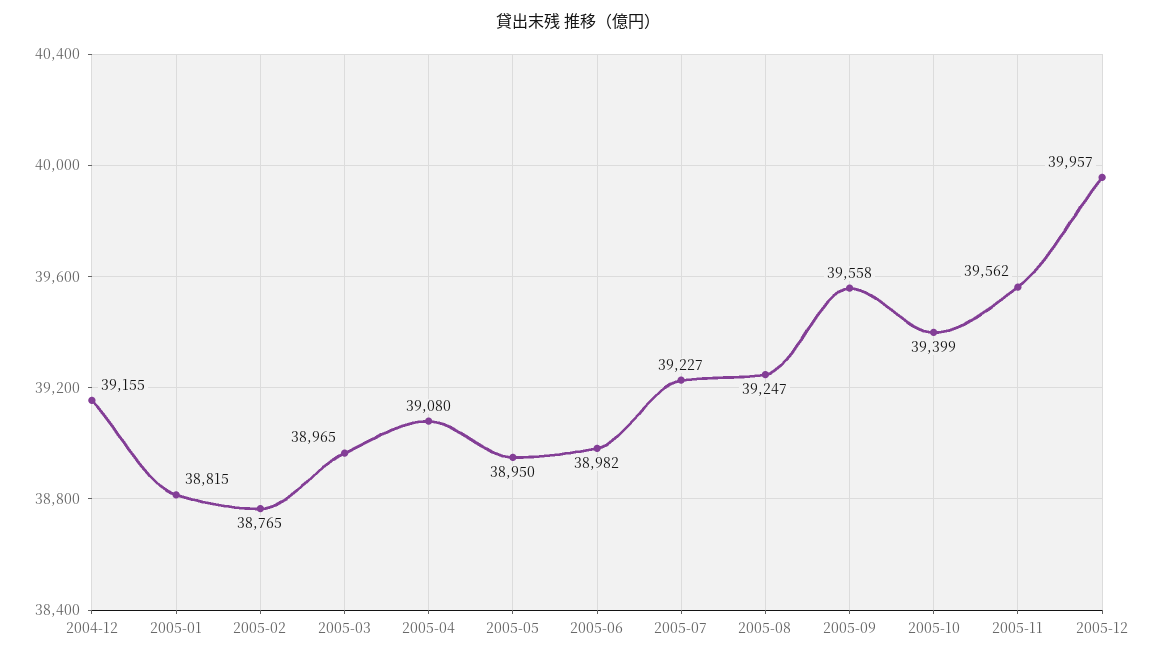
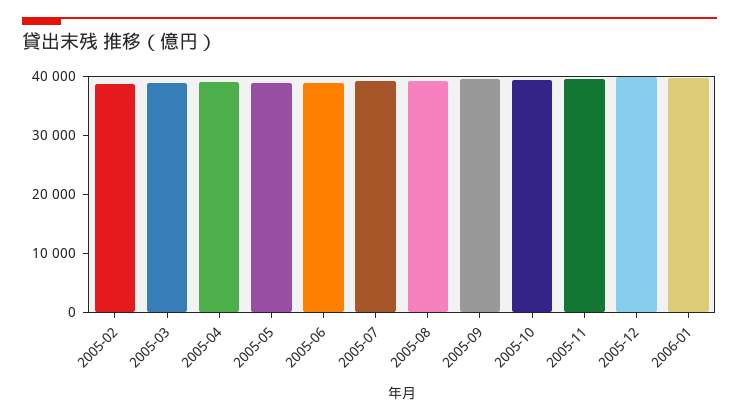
2004-12: 39155 -> none
2005-01: 38815 -> none
2006-01: none -> 40000

